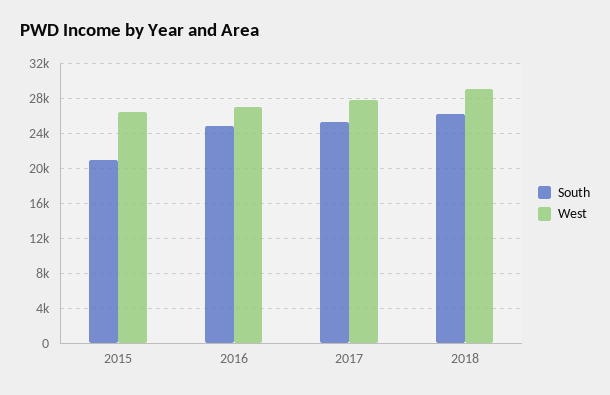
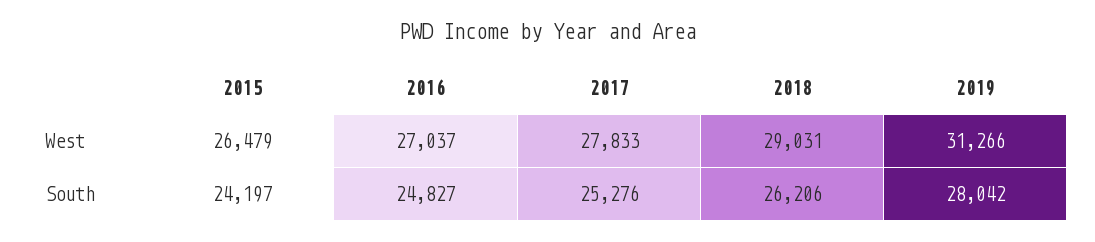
South, 2015: 21000 -> 24197
West, 2019: none -> 31266
South, 2019: none -> 28042

